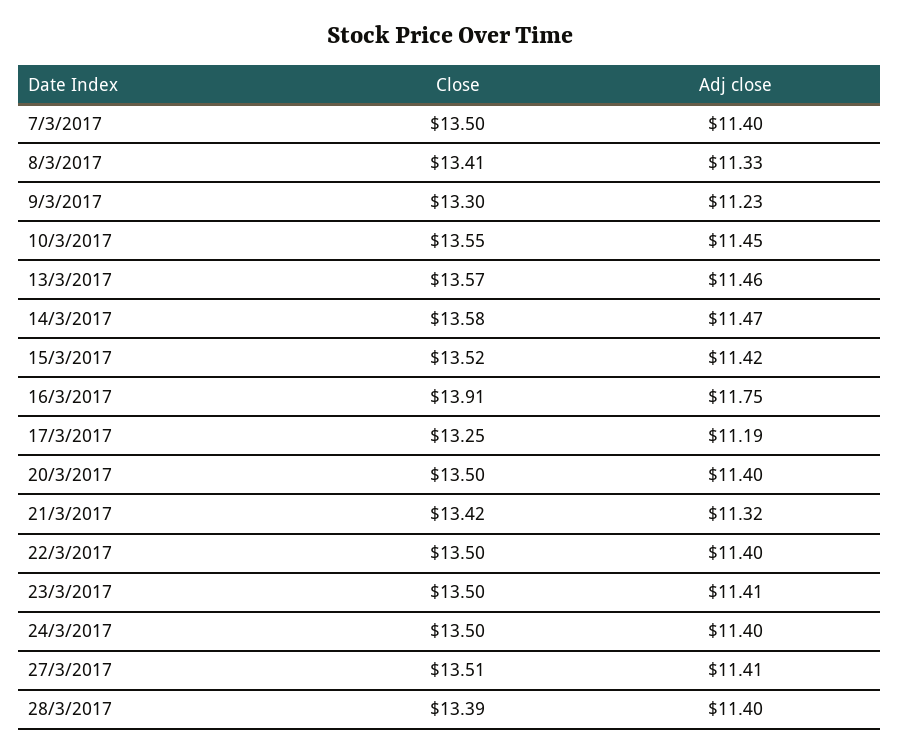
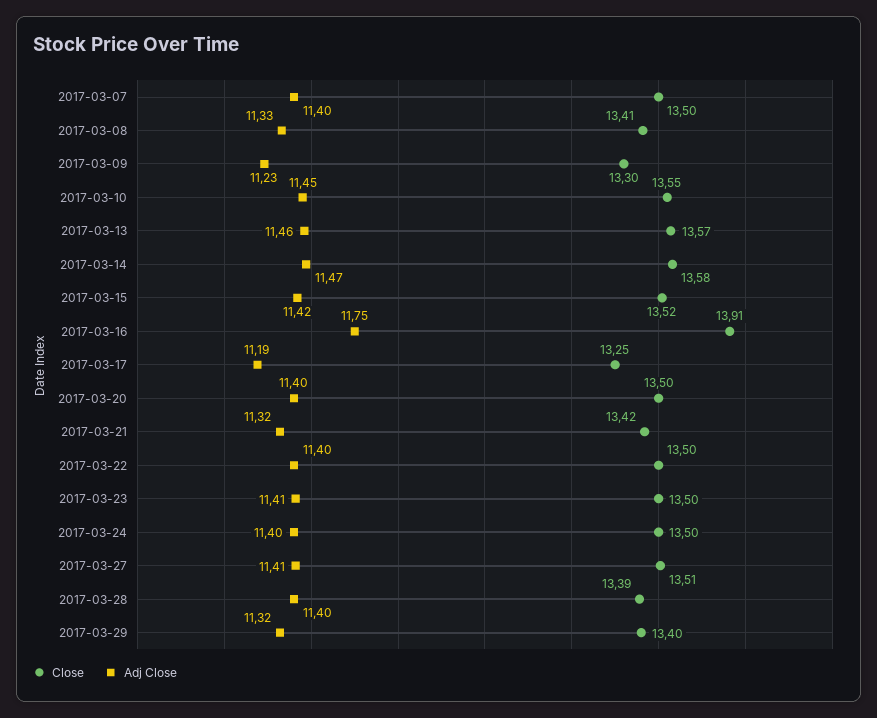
Close, 2017-03-29: none -> 13.4
Adj close, 2017-03-29: none -> 11.32

